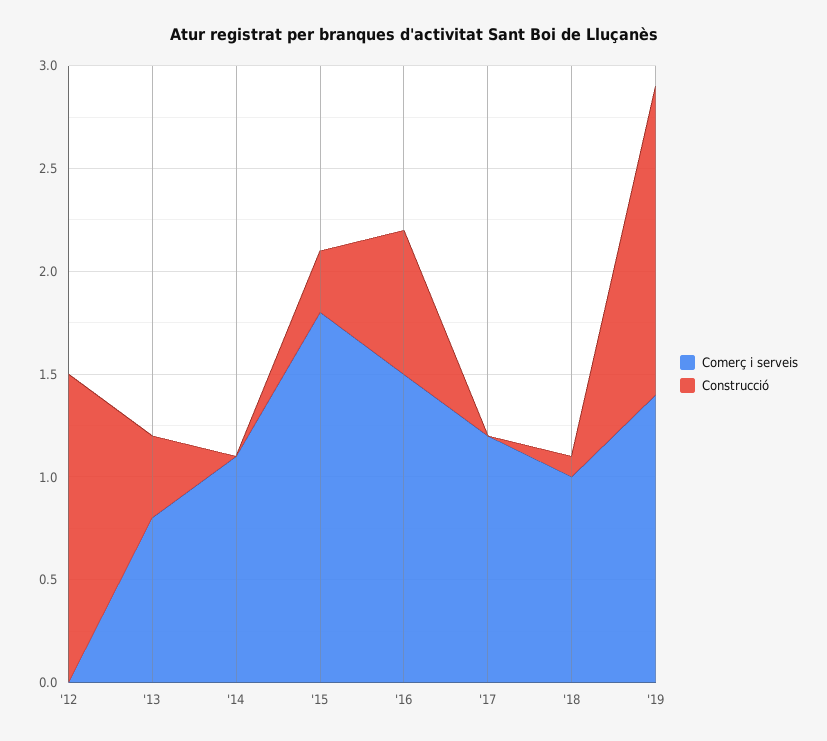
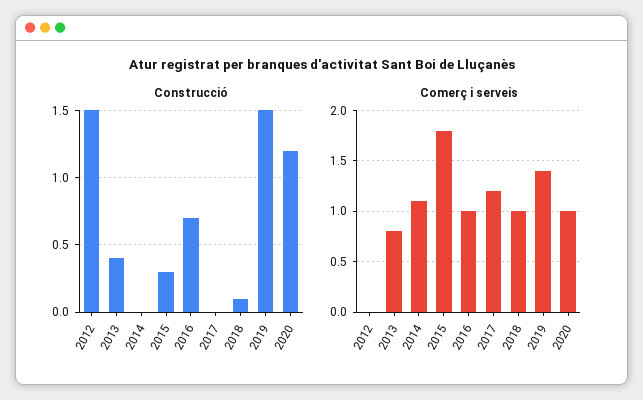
Comerç i serveis, '16: 1.5 -> 1
Construcció, 2020: none -> 1.2
Comerç i serveis, 2020: none -> 1

